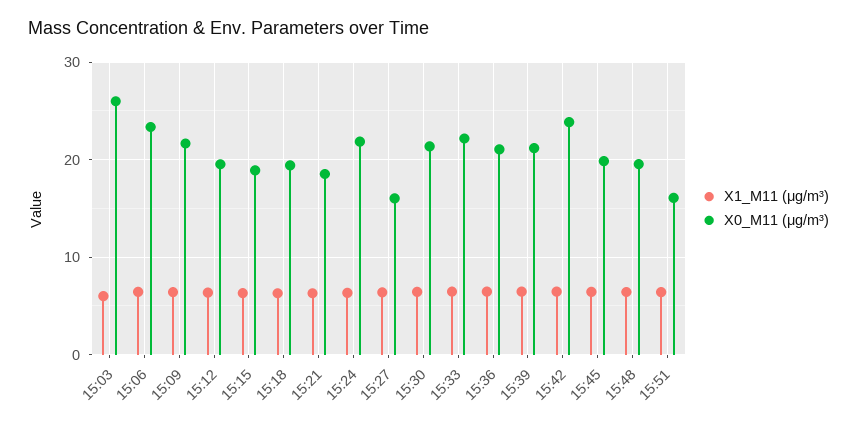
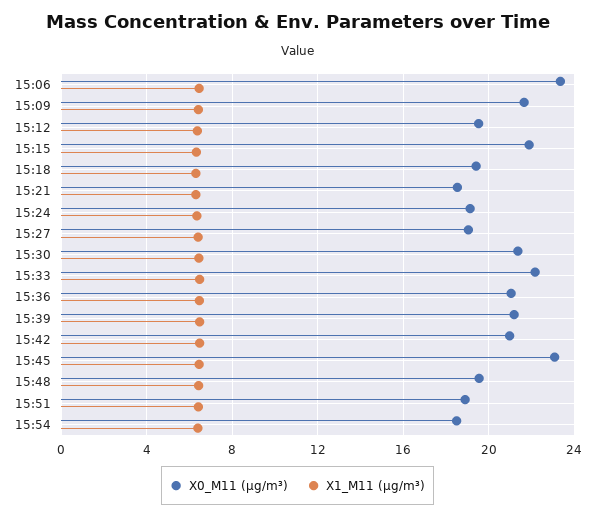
X1_M11 (μg/m³), 15:03: 6 -> none
X0_M11 (μg/m³), 15:03: 26 -> none
X0_M11 (μg/m³), 15:15: 19 -> 22
X0_M11 (μg/m³), 15:24: 22 -> 19
X0_M11 (μg/m³), 15:27: 16 -> 19
X0_M11 (μg/m³), 15:42: 24 -> 21
X0_M11 (μg/m³), 15:45: 20 -> 23
X0_M11 (μg/m³), 15:51: 16 -> 19
X0_M11 (μg/m³), 15:54: none -> 18.5
X1_M11 (μg/m³), 15:54: none -> 6.5

